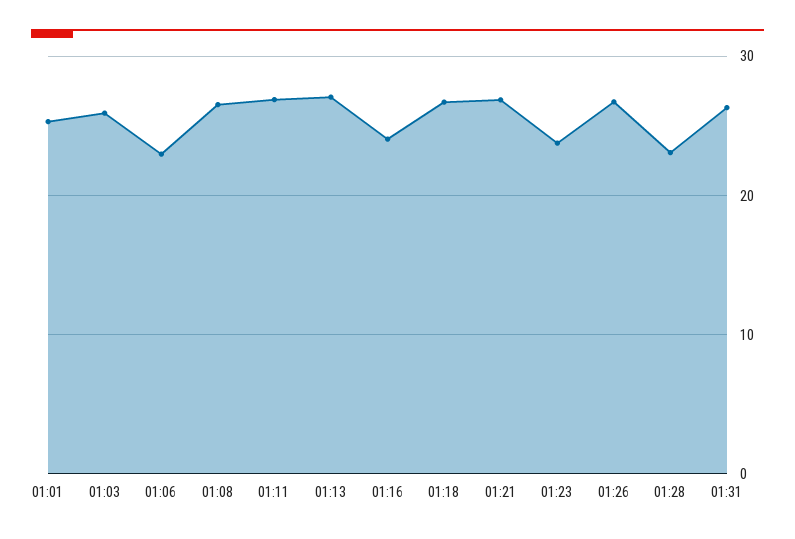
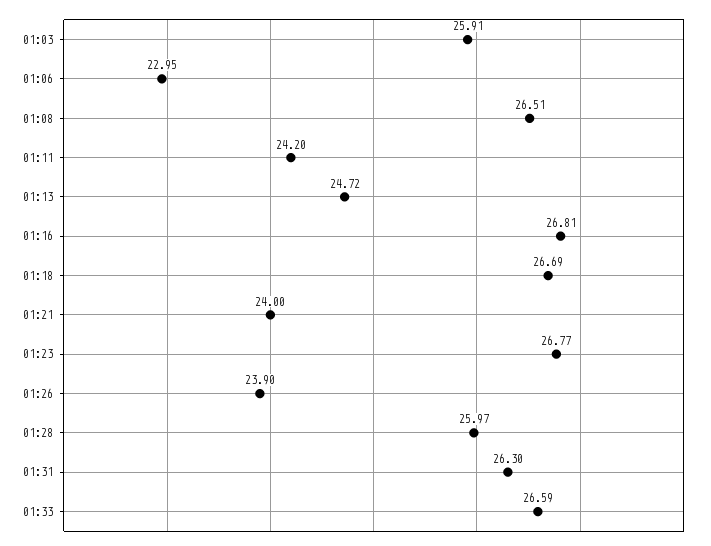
01:01: 25 -> none
01:11: 27 -> 24.2
01:13: 27 -> 24.72
01:16: 24 -> 26.81
01:21: 27 -> 24
01:23: 24 -> 26.77
01:26: 27 -> 23.9
01:28: 23 -> 25.97
01:33: none -> 26.59

